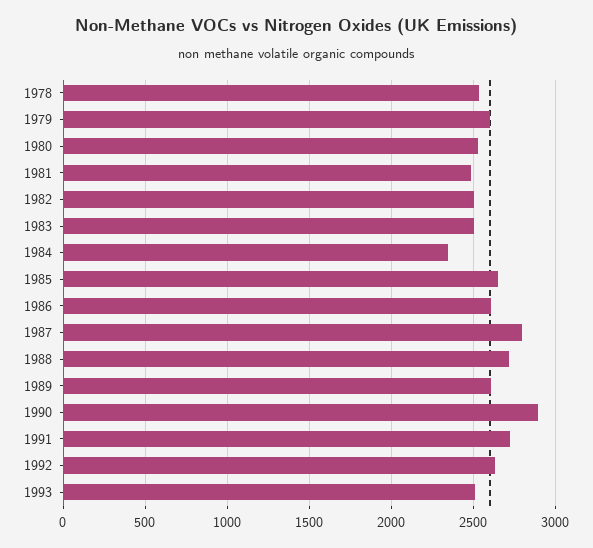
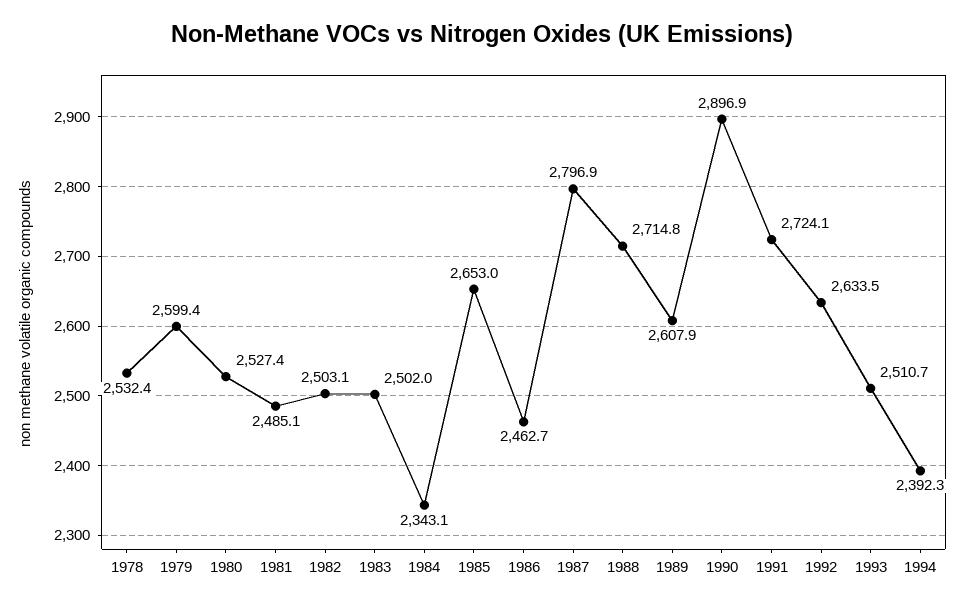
1986: 2600 -> 2462.7
1994: none -> 2392.3

